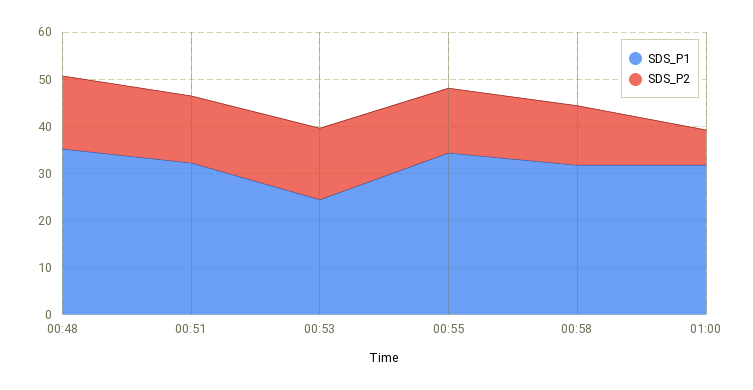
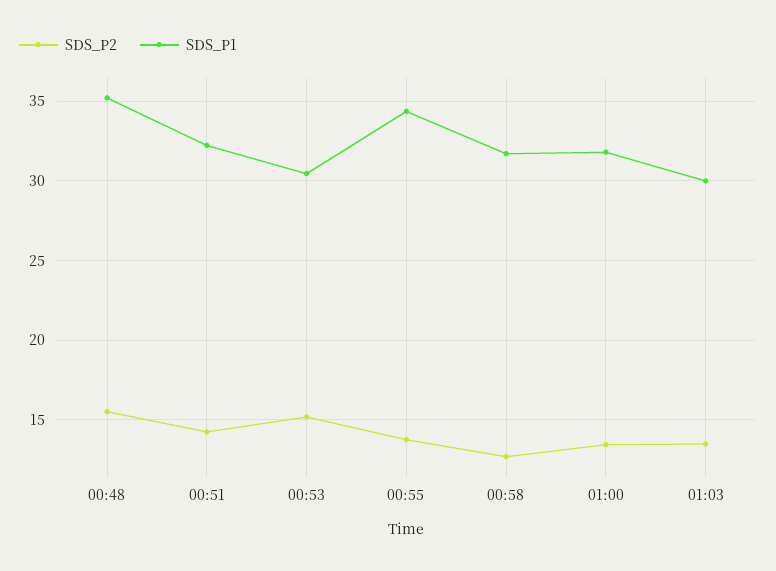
SDS_P1, 00:53: 24 -> 30.5
SDS_P2, 01:00: 8 -> 13.5
SDS_P2, 01:03: none -> 13.5
SDS_P1, 01:03: none -> 30

